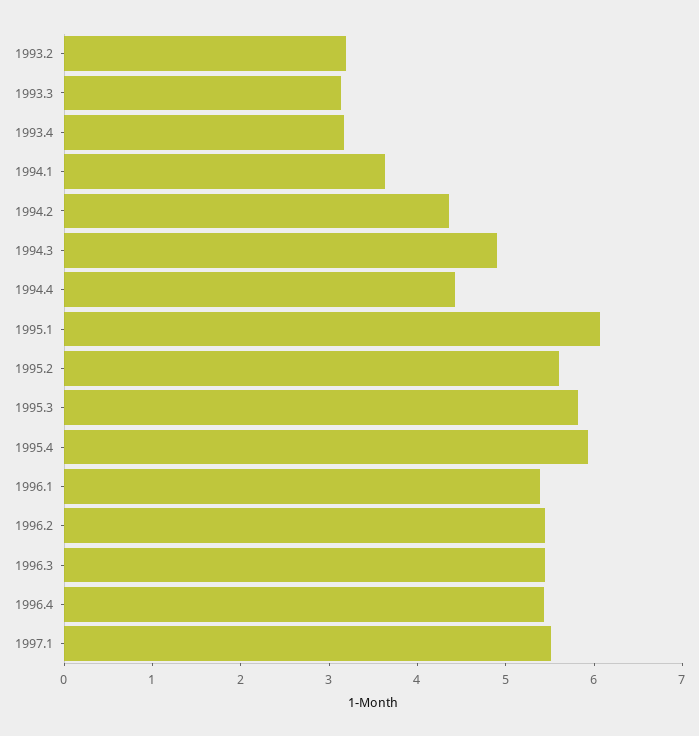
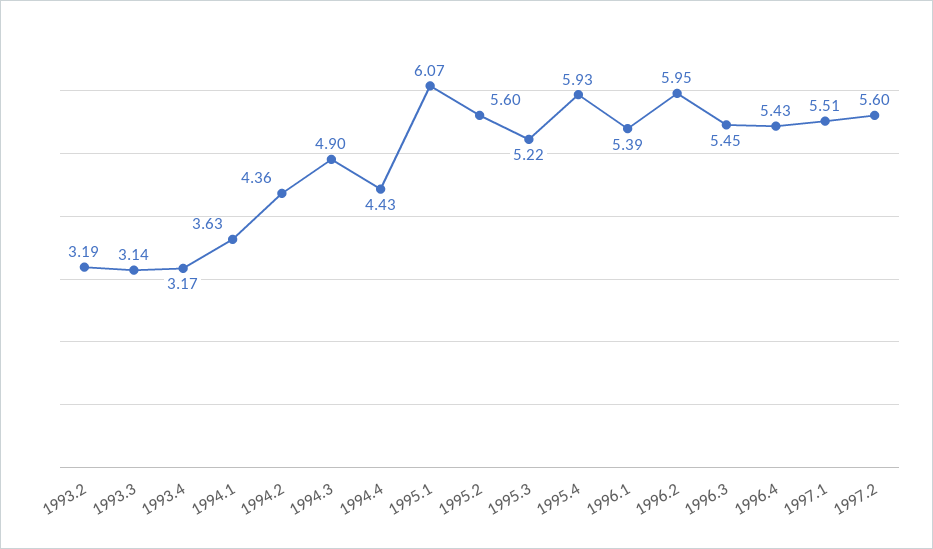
1995.3: 5.8 -> 5.22
1996.2: 5.4 -> 5.95
1997.2: none -> 5.6

